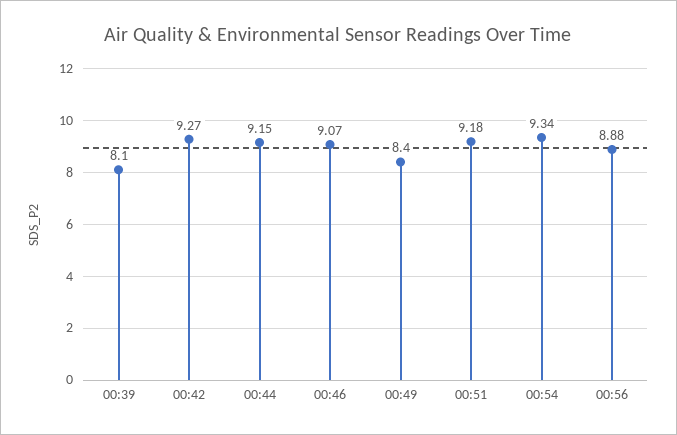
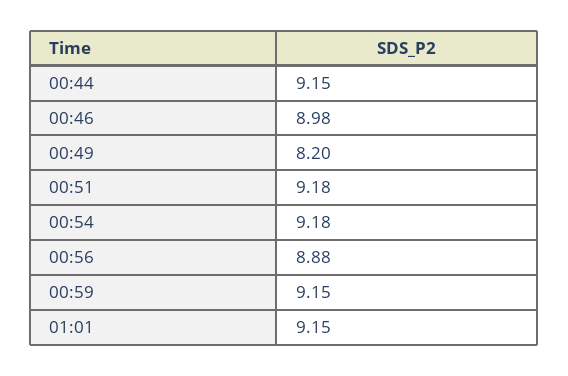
00:39: 8.1 -> none
00:42: 9.27 -> none
00:46: 9.07 -> 8.98
00:49: 8.4 -> 8.2
00:54: 9.34 -> 9.18
00:59: none -> 9.15
01:01: none -> 9.15

